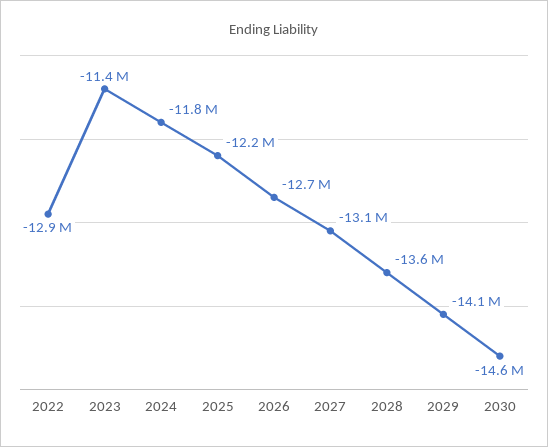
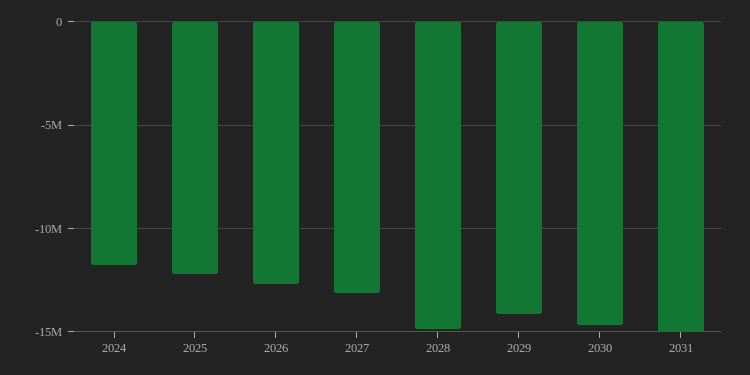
2022: -12900000 -> none
2023: -11400000 -> none
2028: -13600000 -> -15000000
2031: none -> -15000000

